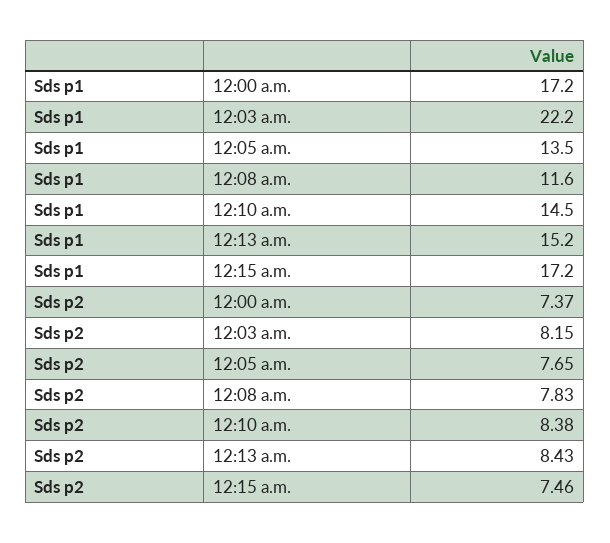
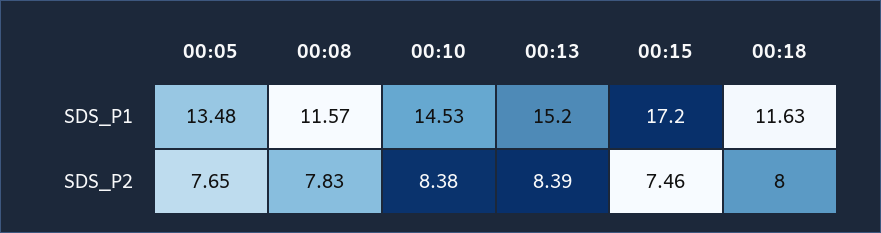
Sds p1, 12:00 a.m.: 17.2 -> none
Sds p1, 12:03 a.m.: 22.2 -> none
Sds p2, 12:00 a.m.: 7.37 -> none
Sds p2, 12:03 a.m.: 8.15 -> none
Sds p2, 12:13 a.m.: 8.43 -> 8.39
Sds p1, 00:18: none -> 11.63
Sds p2, 00:18: none -> 8

